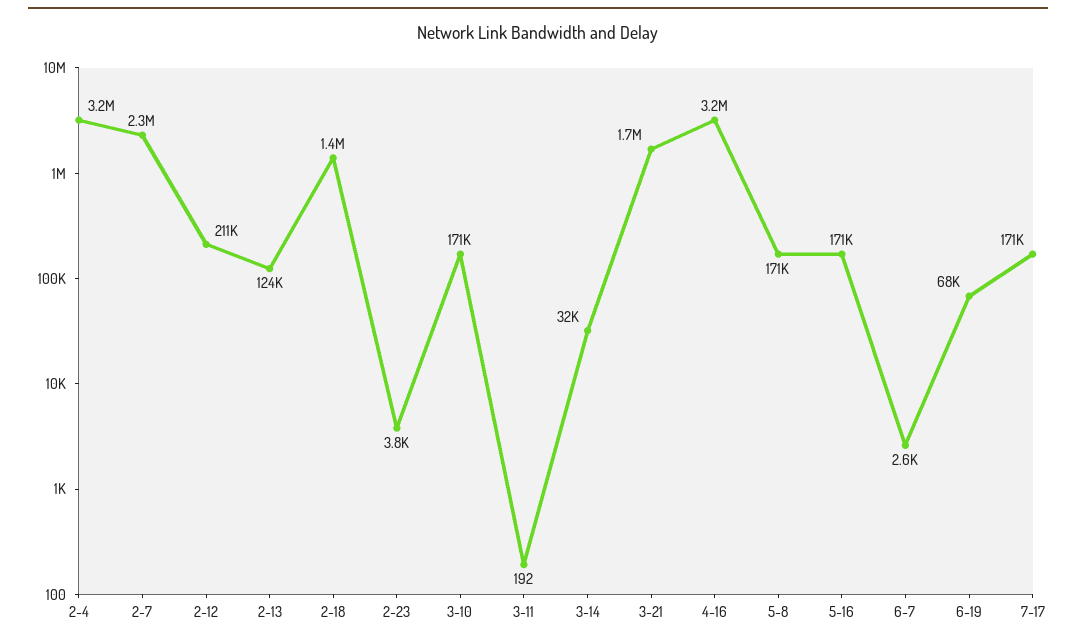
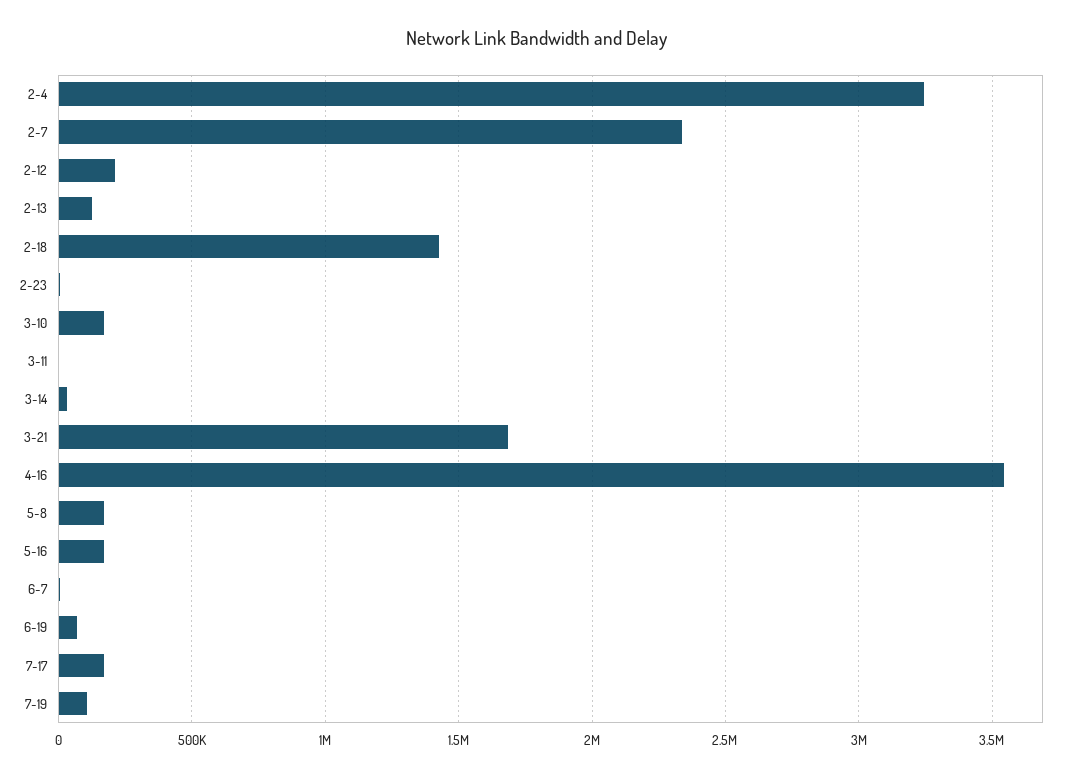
4-16: 3200000 -> 3550000
7-19: none -> 100000

